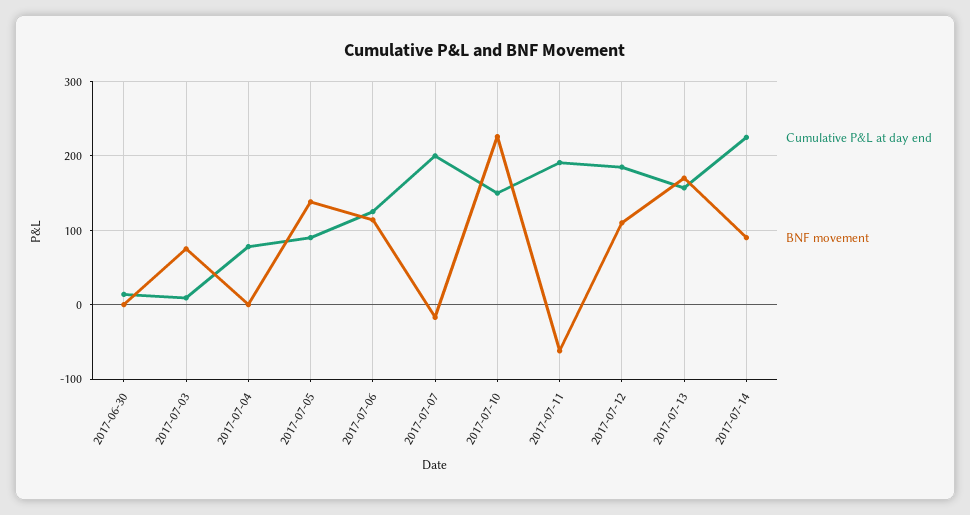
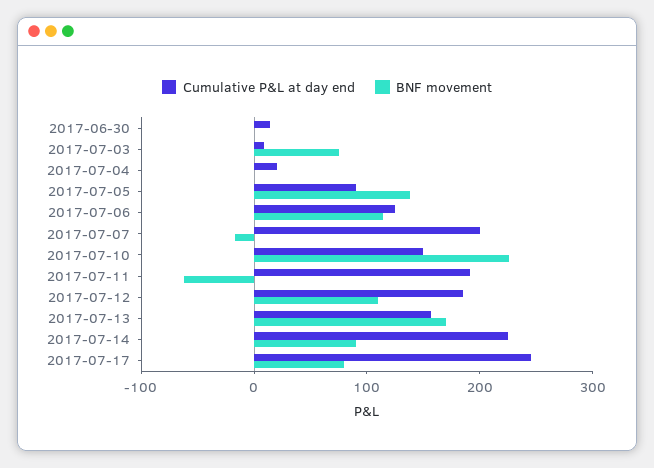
Cumulative P&L at day end, 2017-07-04: 80 -> 20
Cumulative P&L at day end, 2017-07-17: none -> 240
BNF movement, 2017-07-17: none -> 80

